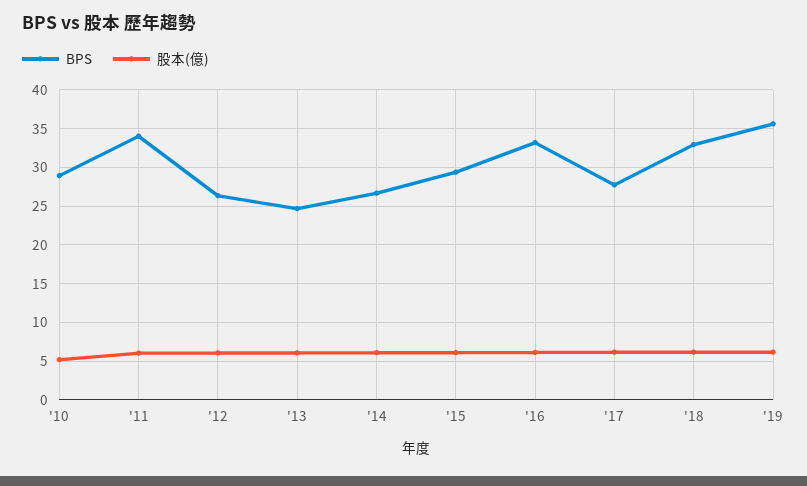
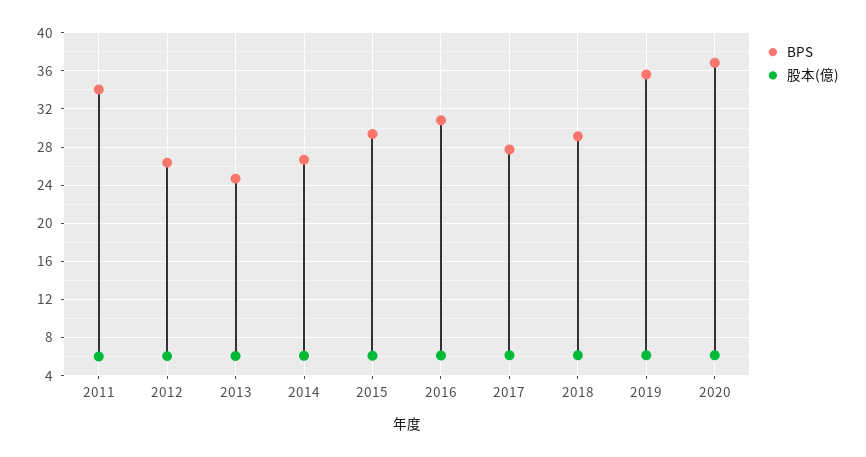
BPS, '10: 29 -> none
股本(億), '10: 5 -> none
BPS, '16: 33 -> 31
BPS, '18: 33 -> 29
BPS, 2020: none -> 37
股本(億), 2020: none -> 6

